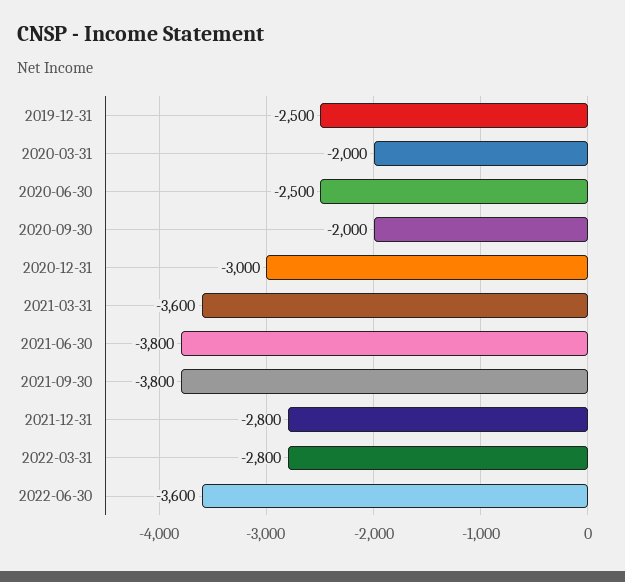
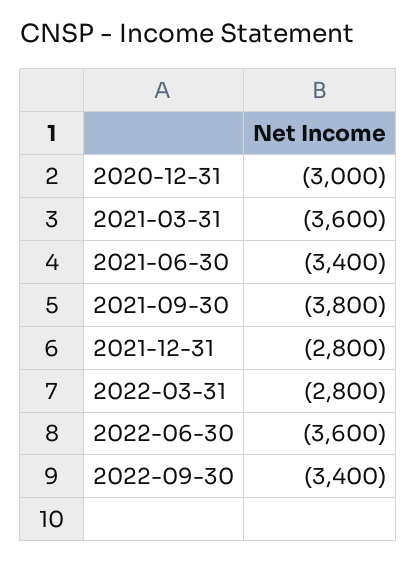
2019-12-31: -2500 -> none
2020-03-31: -2000 -> none
2020-06-30: -2500 -> none
2020-09-30: -2000 -> none
2021-06-30: -3800 -> -3400
2022-09-30: none -> -3400

